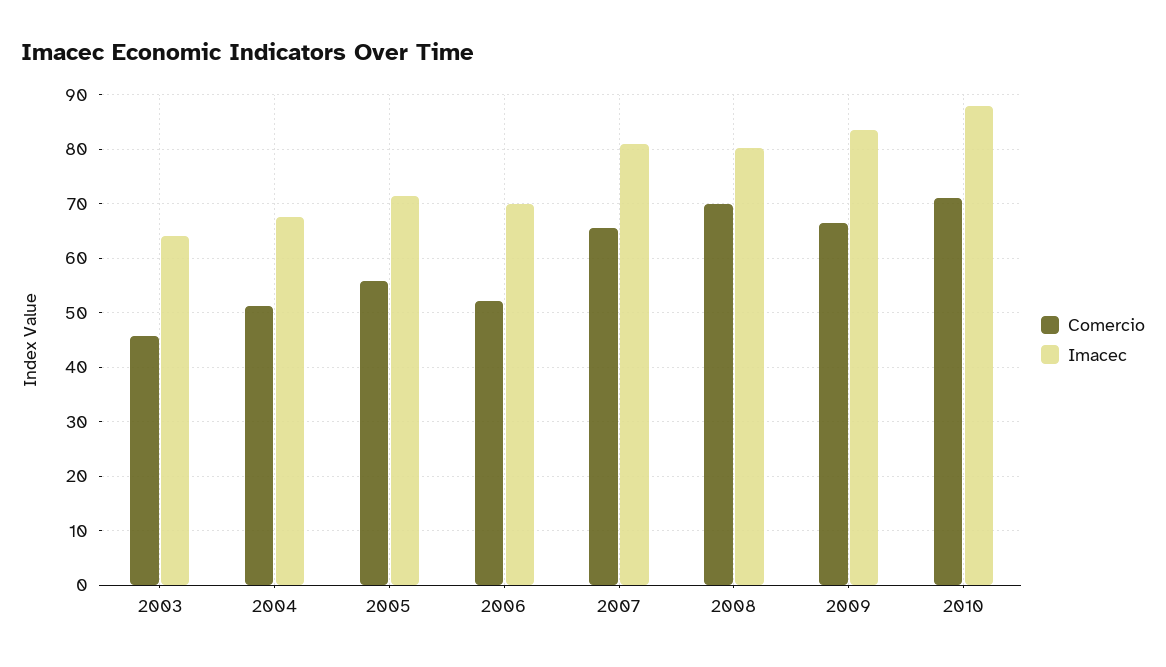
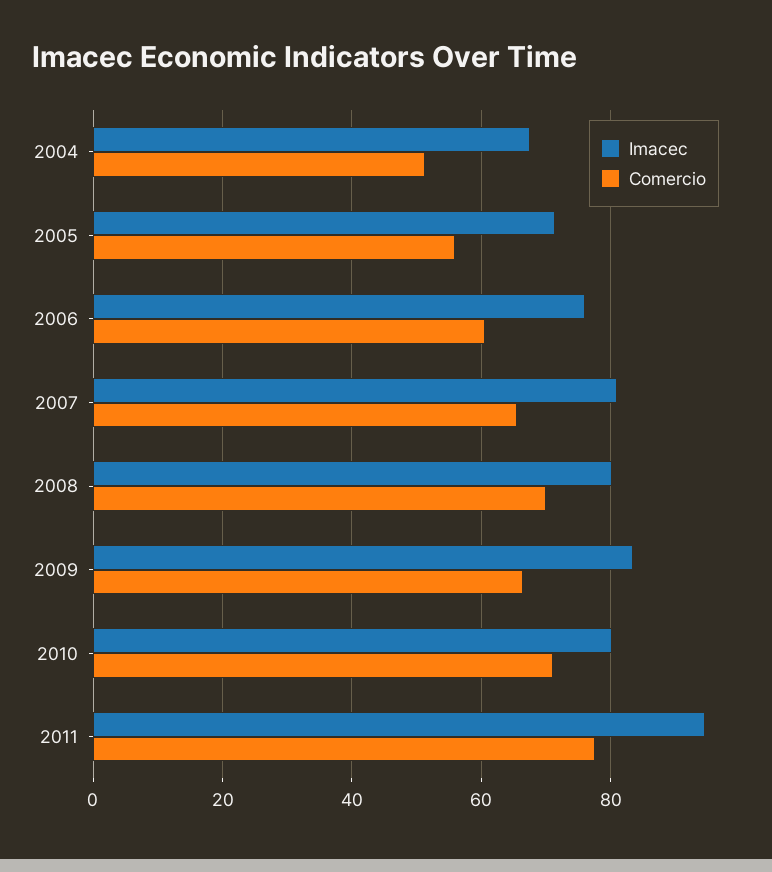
Comercio, 2003: 46 -> none
Imacec, 2003: 64 -> none
Comercio, 2006: 52 -> 60
Imacec, 2006: 70 -> 76
Imacec, 2010: 88 -> 80
Imacec, 2011: none -> 94
Comercio, 2011: none -> 78

